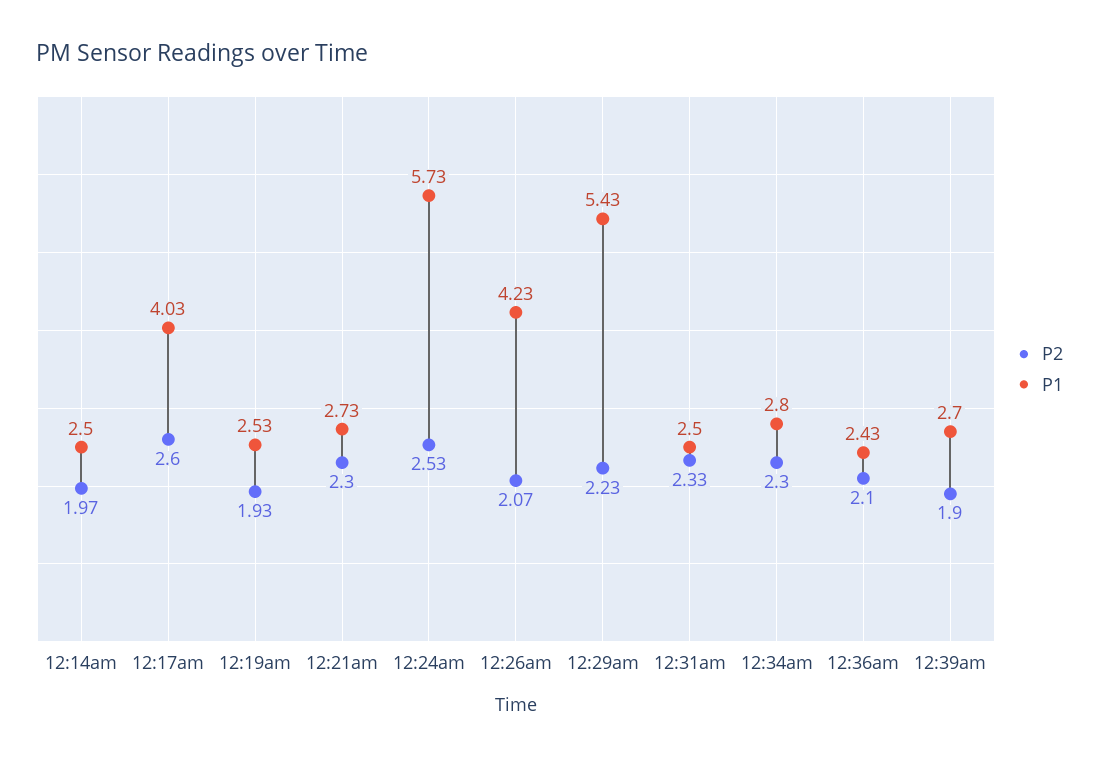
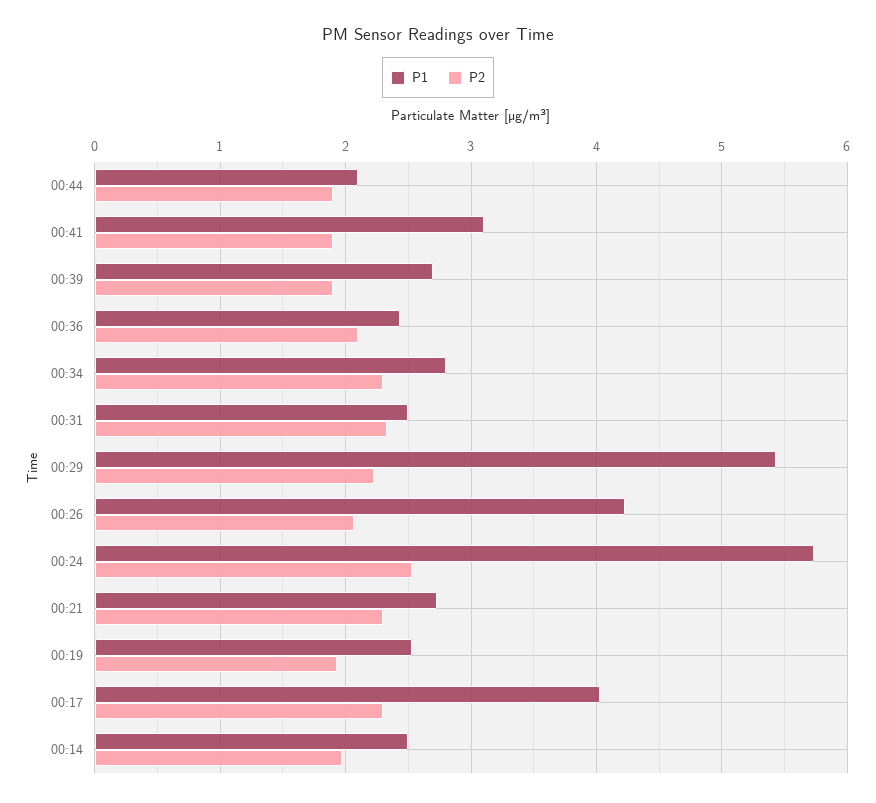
P2, 12:17am: 2.6 -> 2.3
P1, 00:44: none -> 2.1
P2, 00:44: none -> 1.9
P1, 00:41: none -> 3.1
P2, 00:41: none -> 1.9

